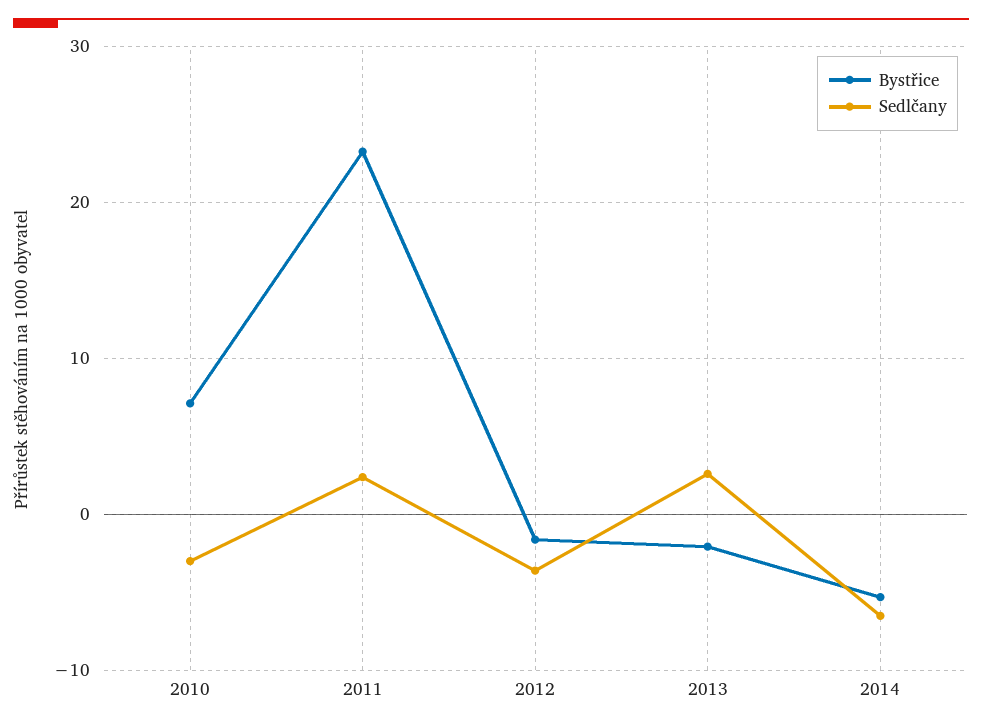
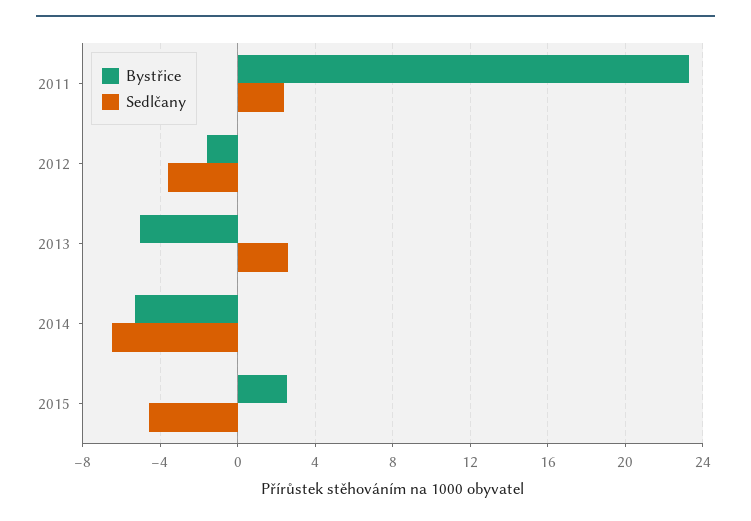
Bystřice, 2010: 7 -> none
Sedlčany, 2010: -3 -> none
Bystřice, 2013: -2 -> -5
Bystřice, 2015: none -> 2.5
Sedlčany, 2015: none -> -4.5

